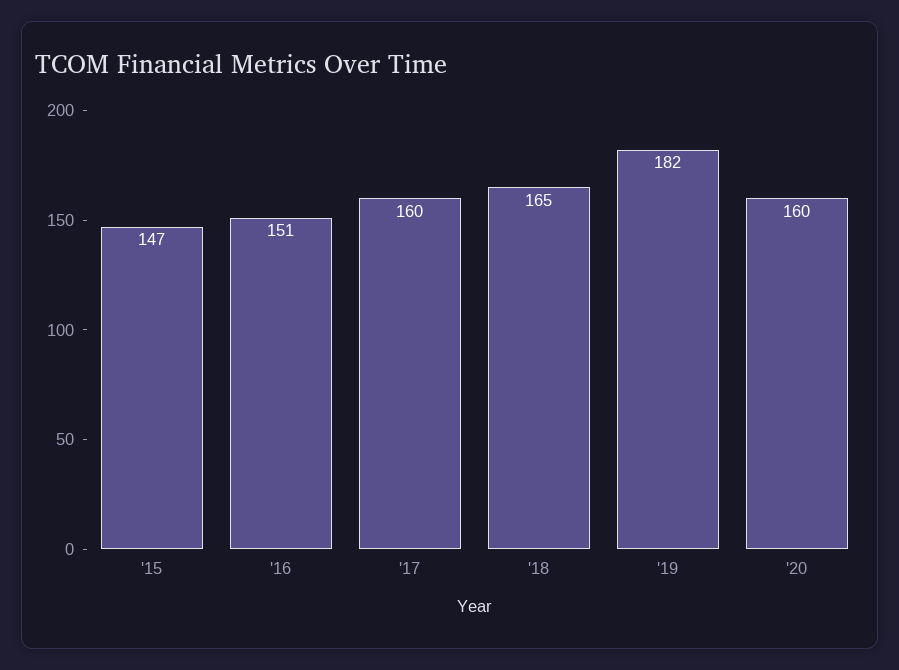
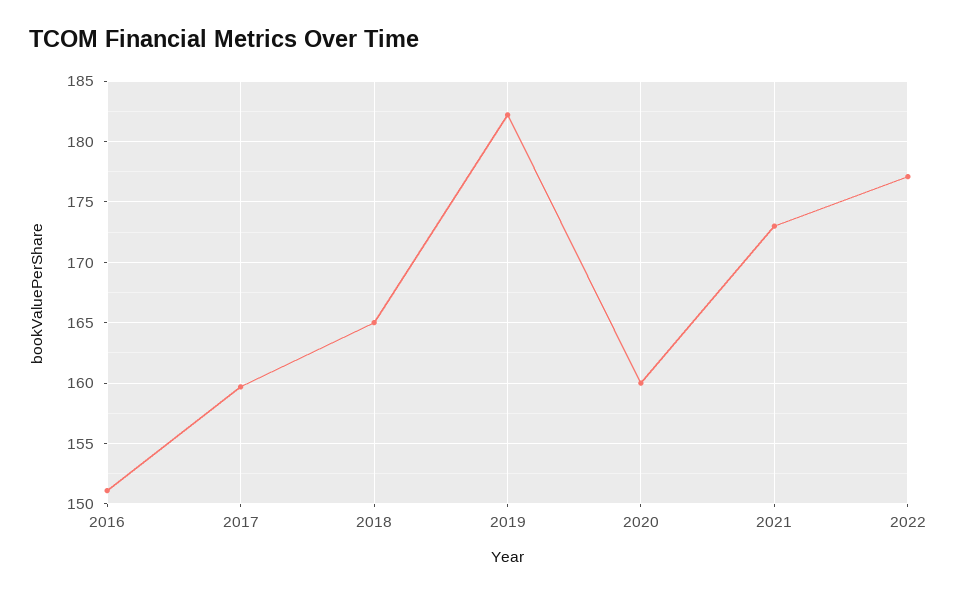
'15: 147 -> none
2021: none -> 173
2022: none -> 177

